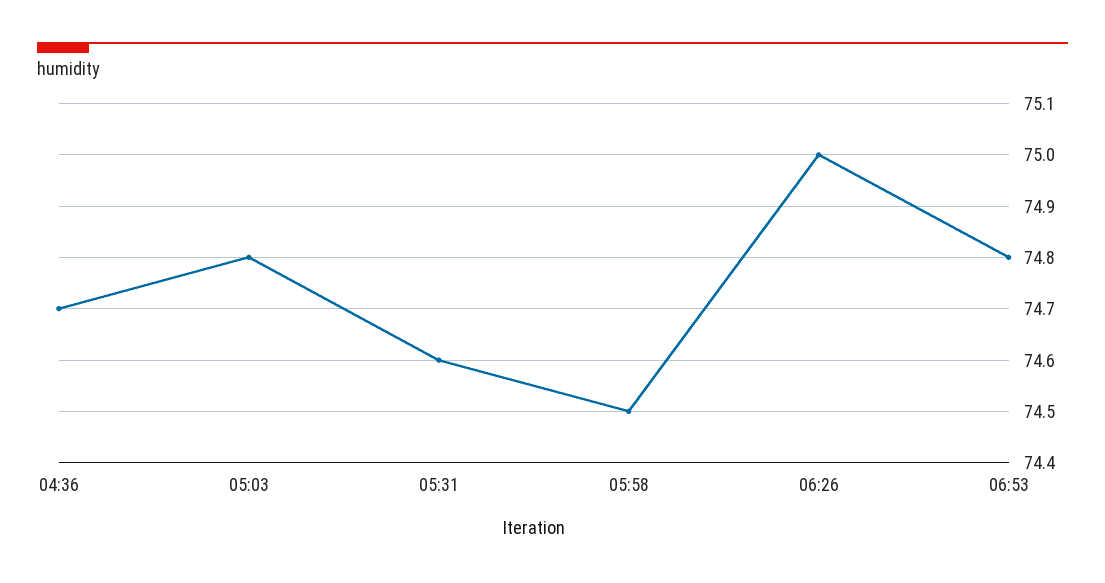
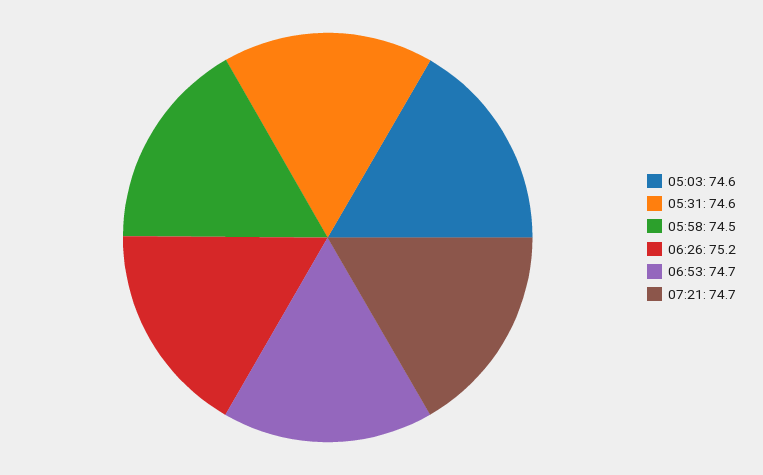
04:36: 74.7 -> none
05:03: 74.8 -> 74.6
06:26: 75 -> 75.2
06:53: 74.8 -> 74.7
07:21: none -> 74.7

